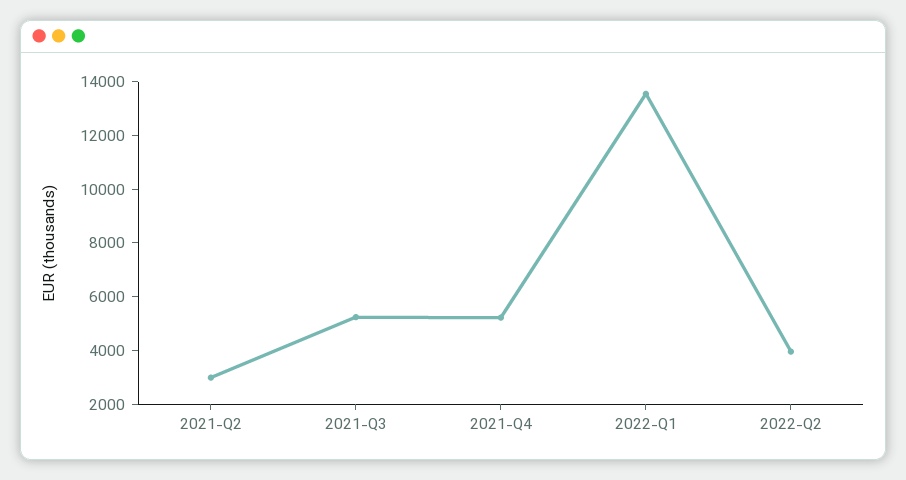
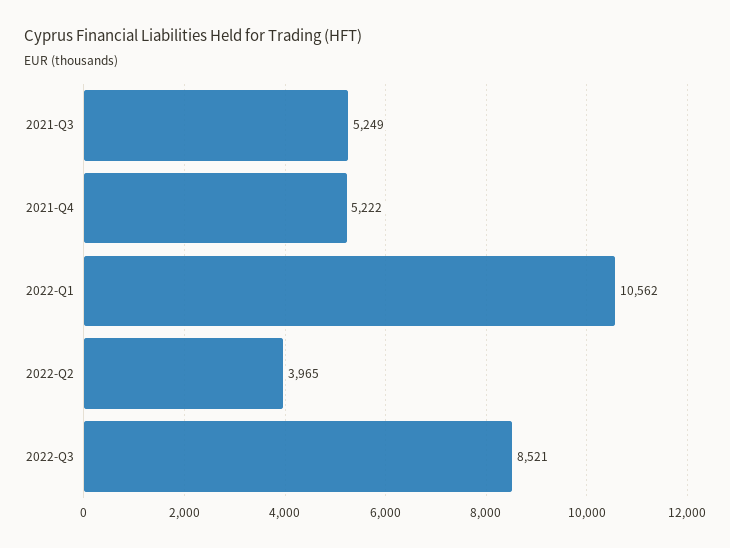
2021-Q2: 3000 -> none
2022-Q1: 13500 -> 10562
2022-Q3: none -> 8521

